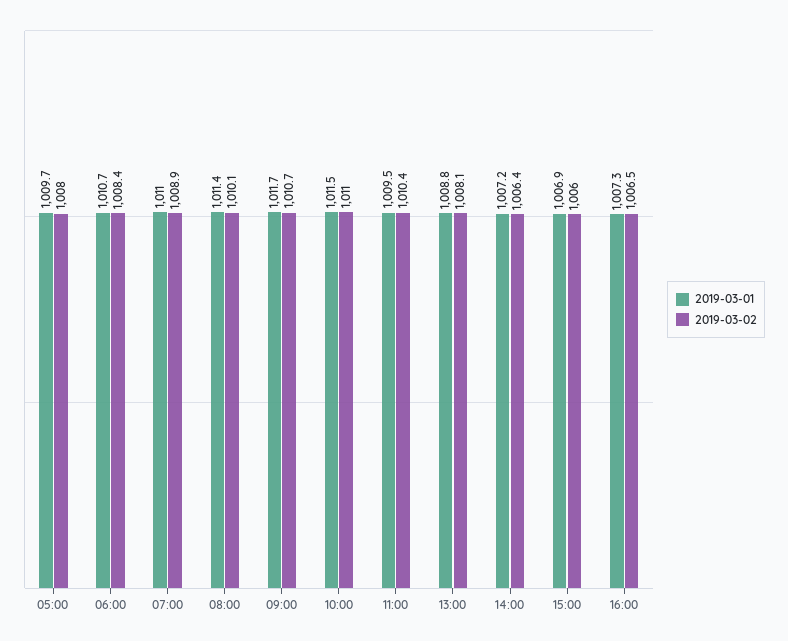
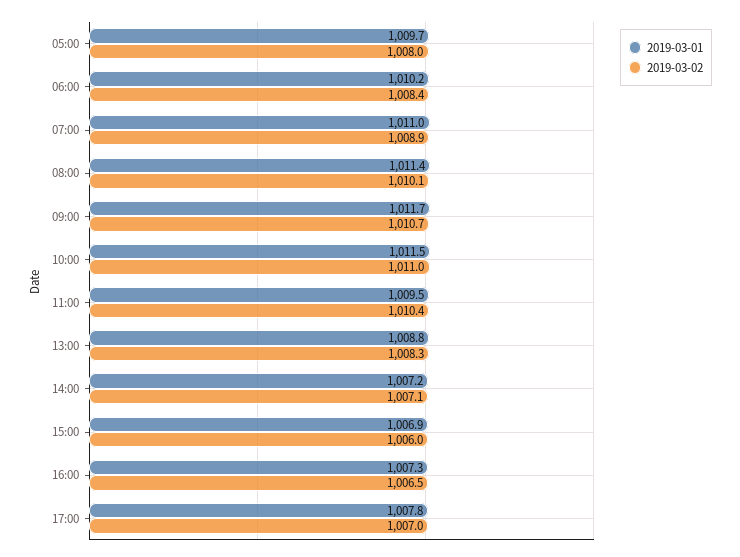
2019-03-01, 06:00: 1010.7 -> 1010.2
2019-03-02, 13:00: 1008.1 -> 1008.3
2019-03-02, 14:00: 1006.4 -> 1007.1
2019-03-01, 17:00: none -> 1007.8
2019-03-02, 17:00: none -> 1007

